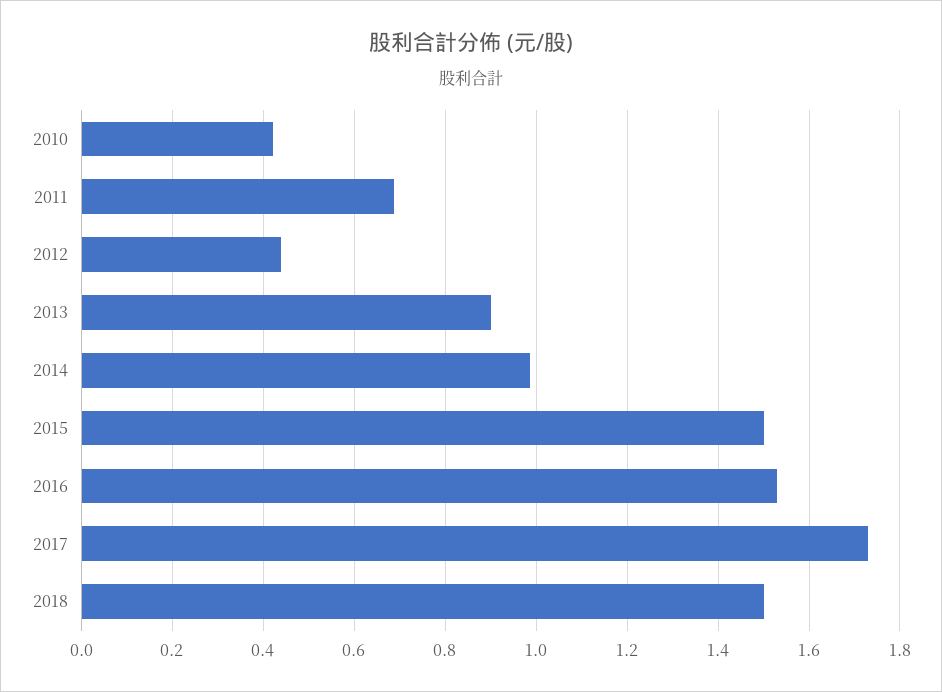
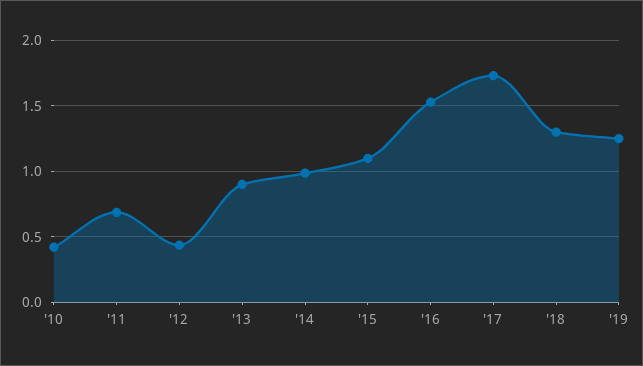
2015: 1.5 -> 1.1
2018: 1.5 -> 1.3
'19: none -> 1.25

